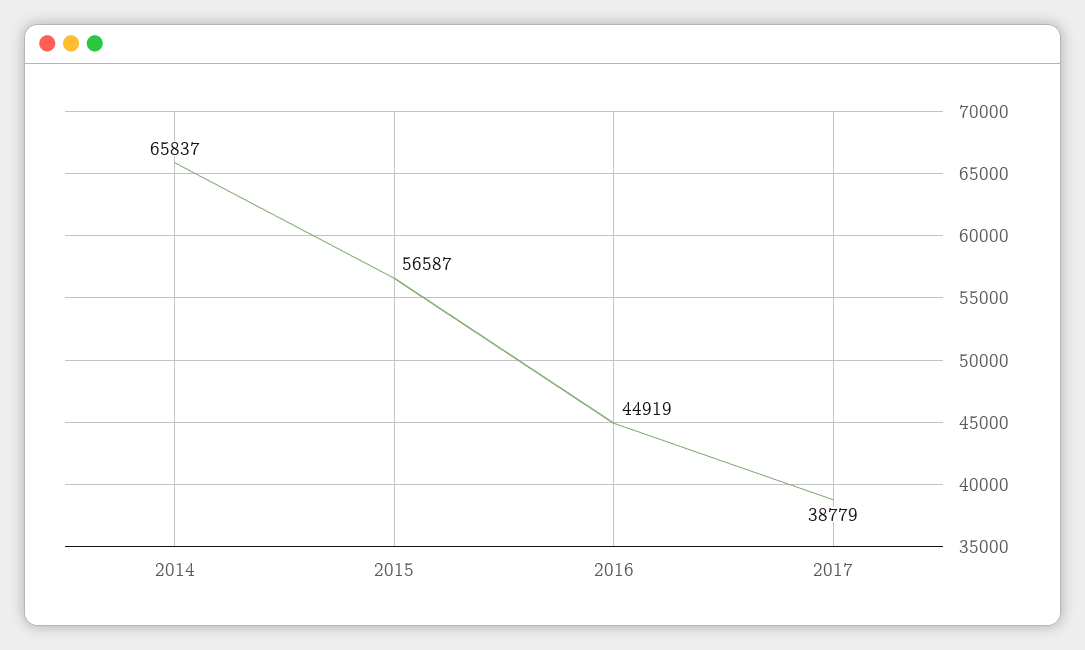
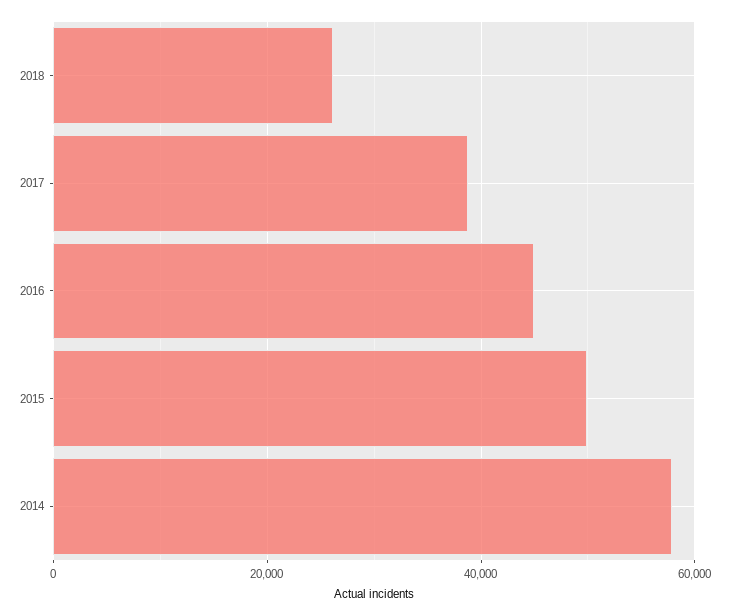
2014: 65837 -> 58000
2015: 56587 -> 50000
2018: none -> 26000

